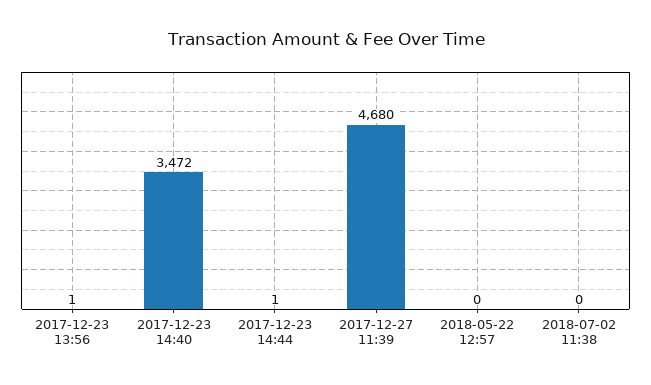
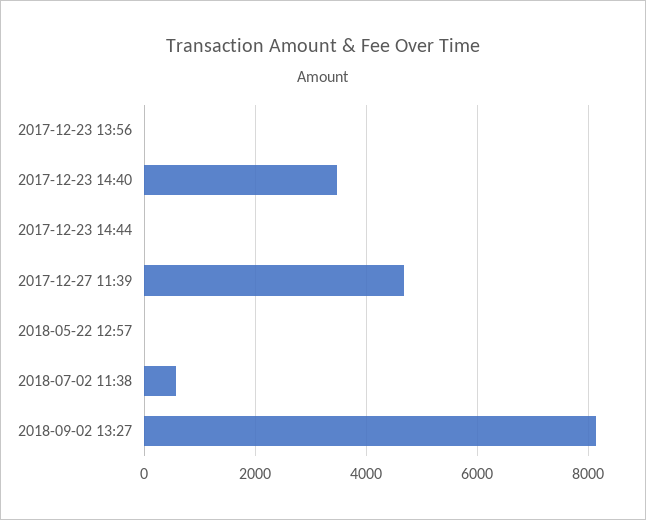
2018-07-02 11:38: 0 -> 600
2018-09-02 13:27: none -> 8200

